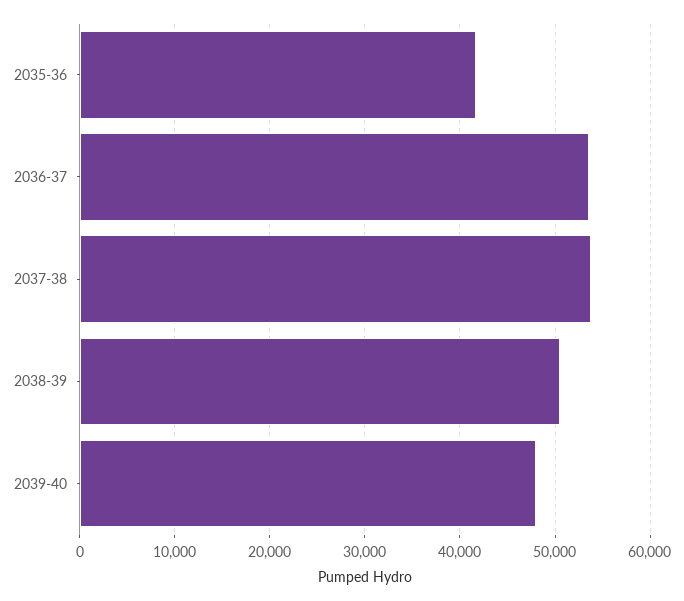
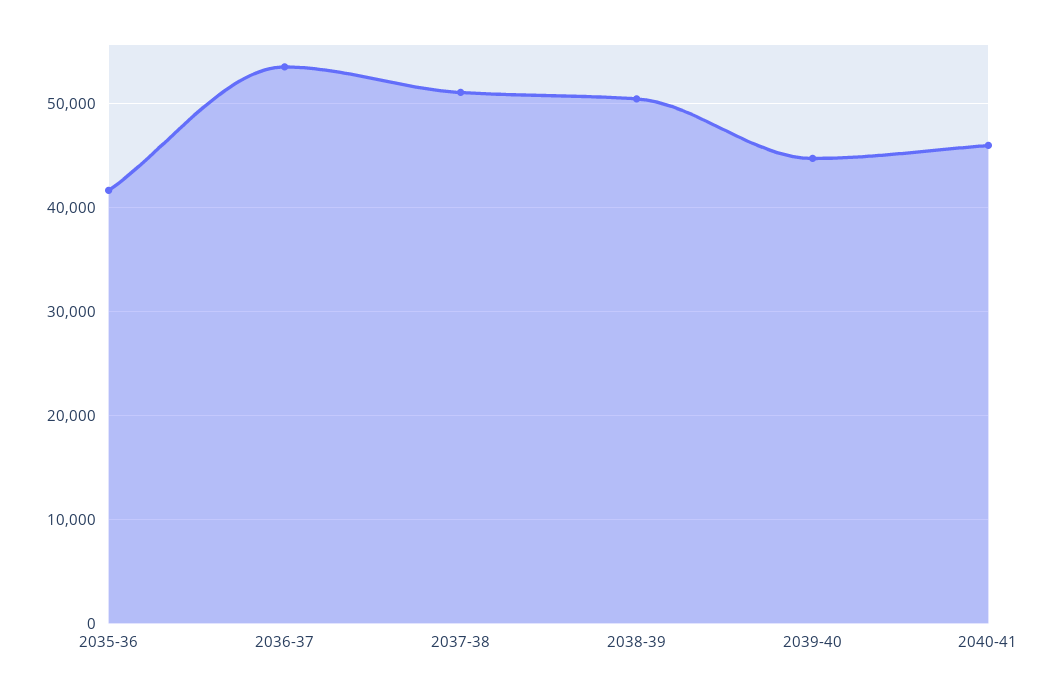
2037-38: 54000 -> 51000
2039-40: 48000 -> 45000
2040-41: none -> 46000

